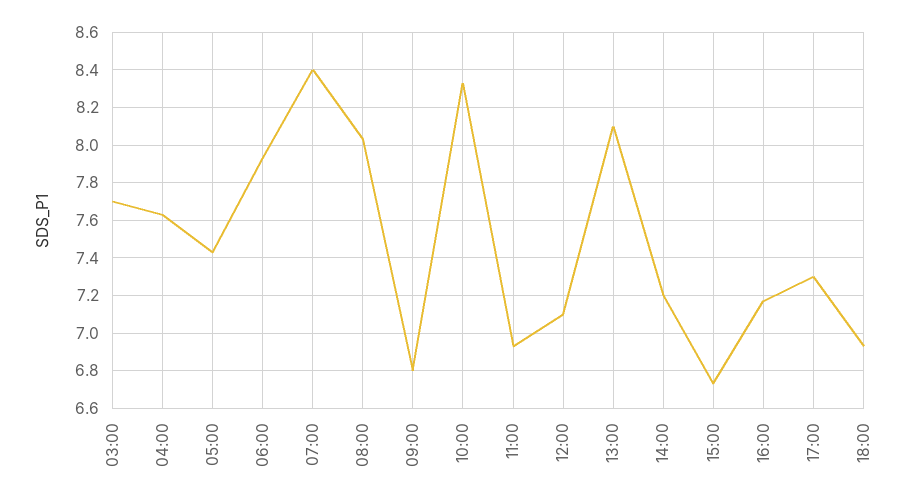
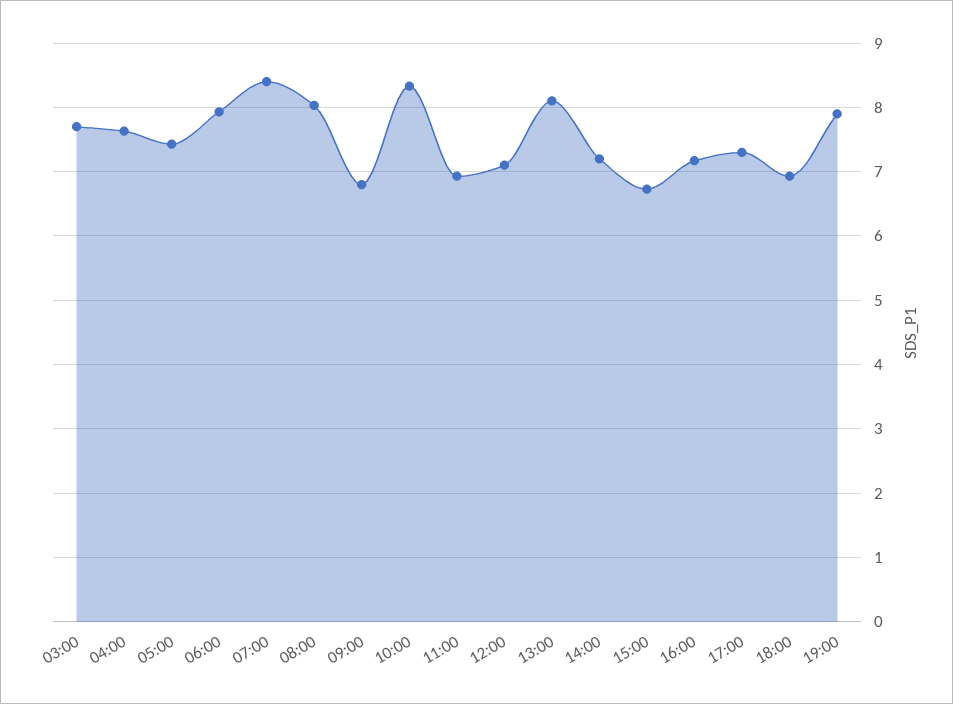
19:00: none -> 7.9

